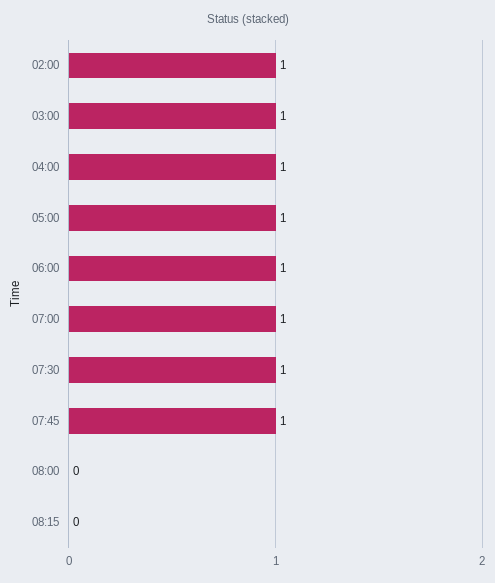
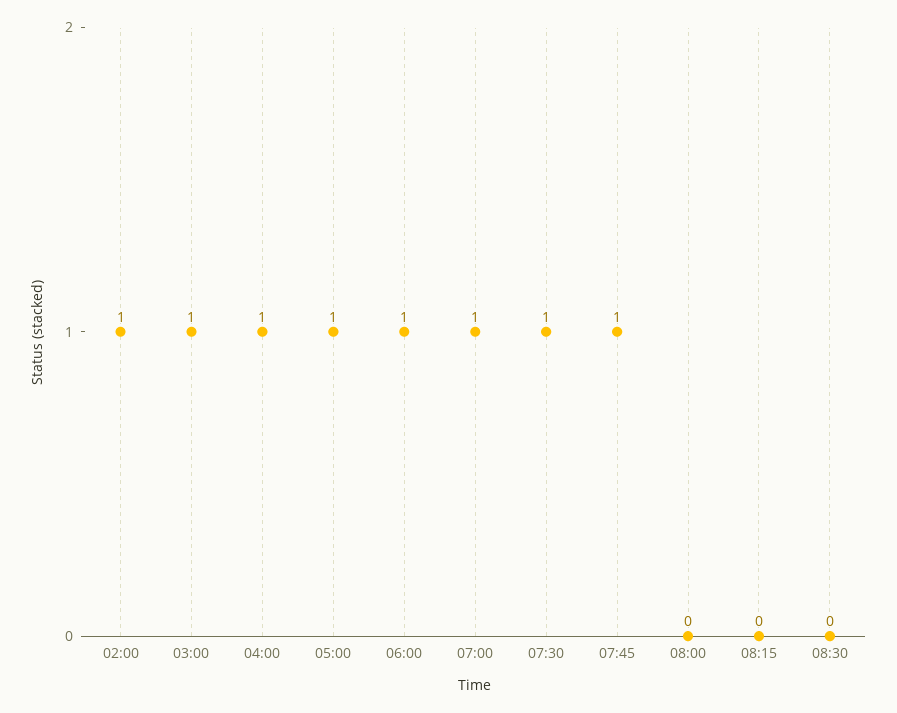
08:30: none -> 0

